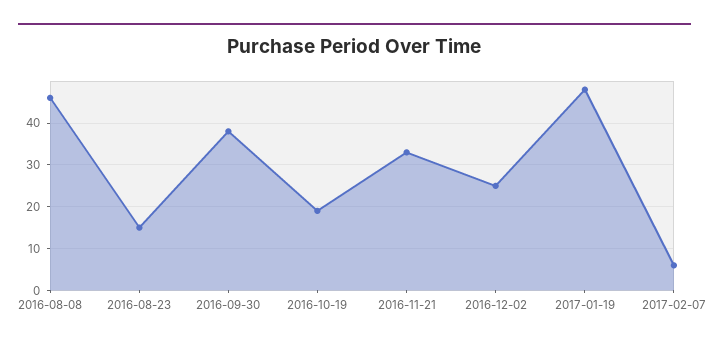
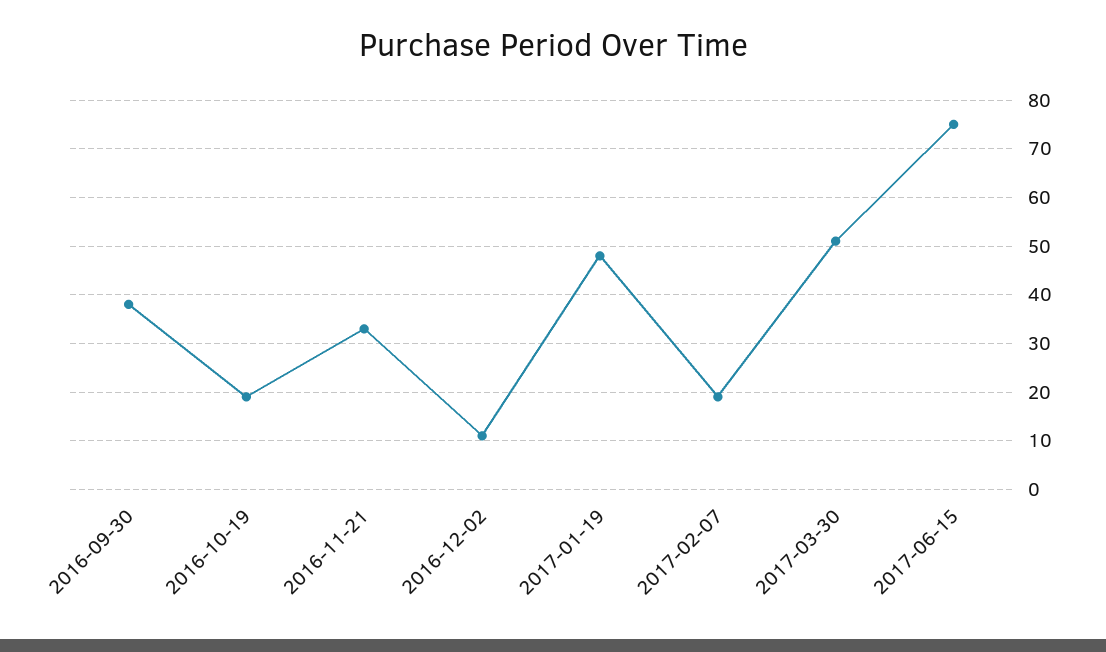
2016-08-08: 45 -> none
2016-08-23: 15 -> none
2016-12-02: 25 -> 10
2017-02-07: 5 -> 20
2017-03-30: none -> 50
2017-06-15: none -> 75

